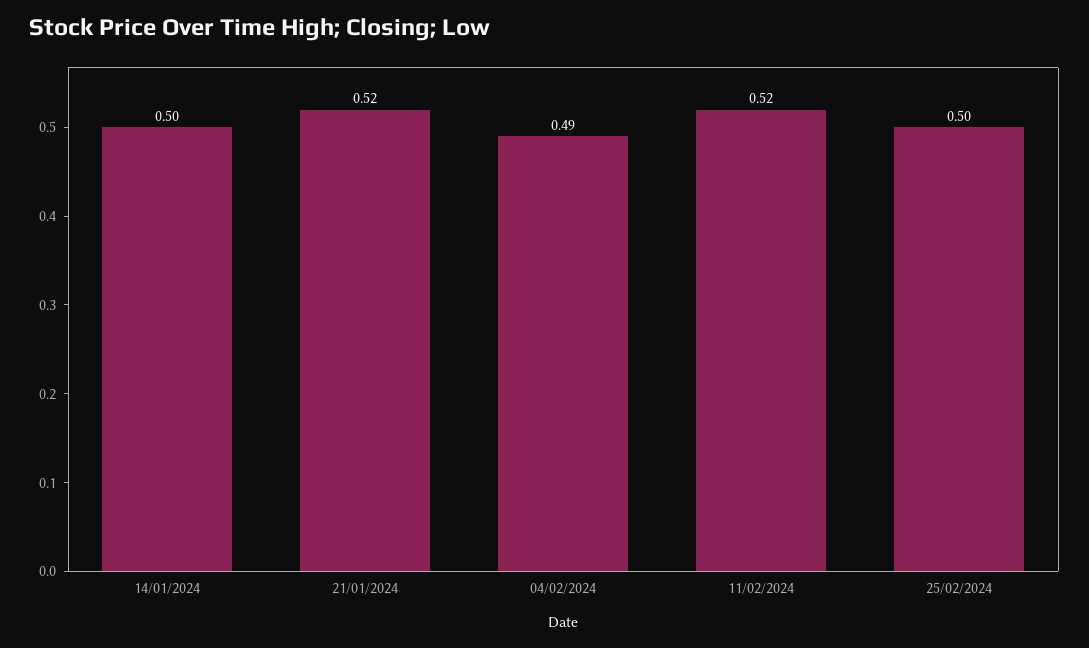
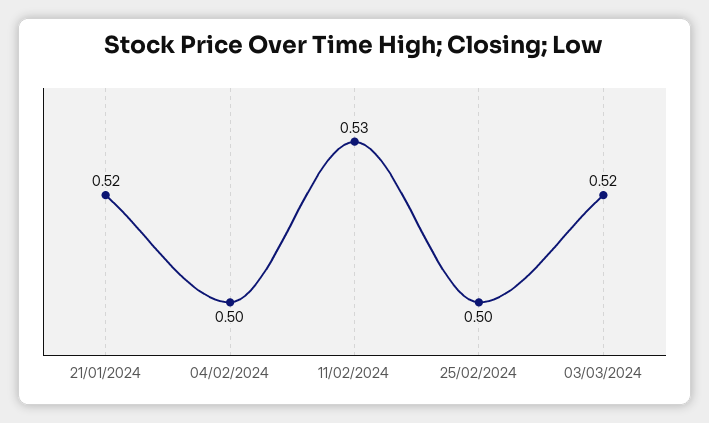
14/01/2024: 0.5 -> none
04/02/2024: 0.49 -> 0.5
11/02/2024: 0.52 -> 0.53
03/03/2024: none -> 0.52

